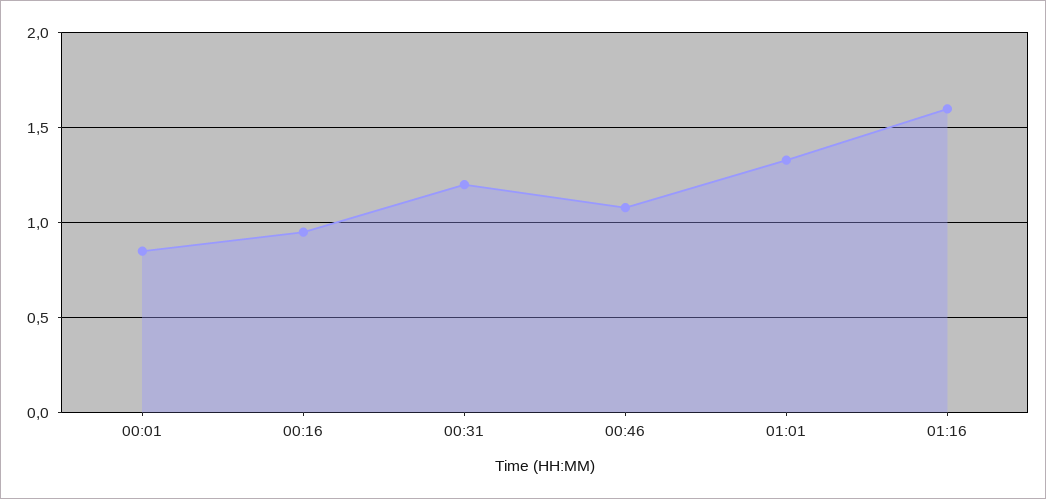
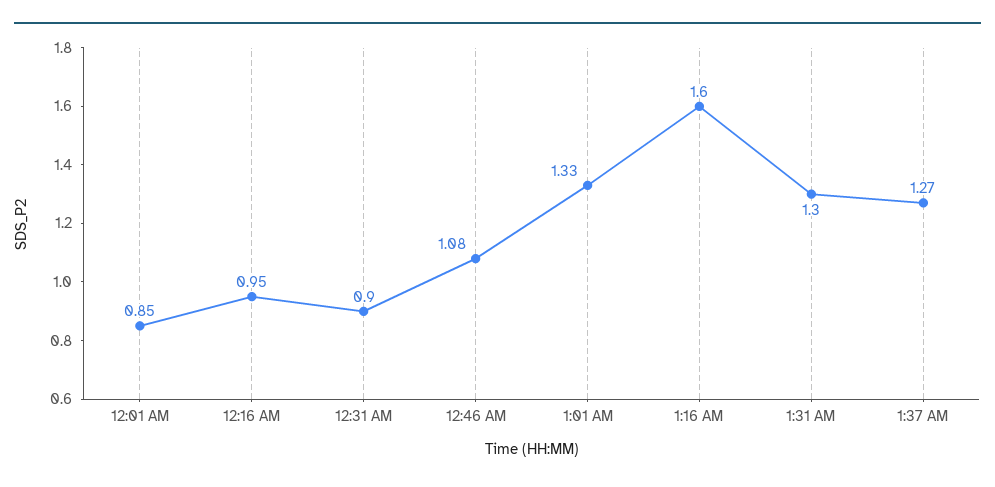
00:31: 1.2 -> 0.9
1:31 AM: none -> 1.3
1:37 AM: none -> 1.27

